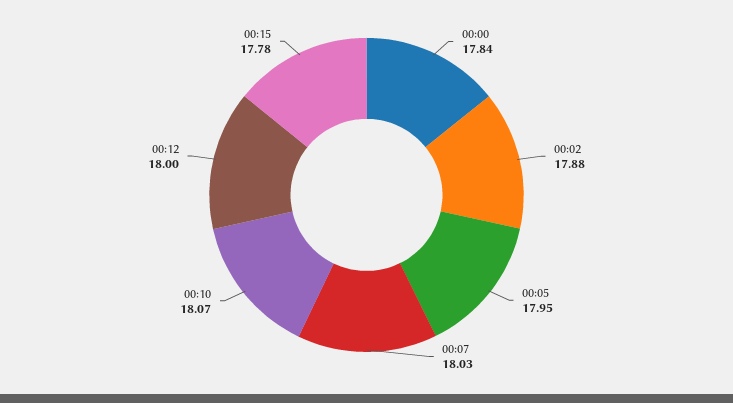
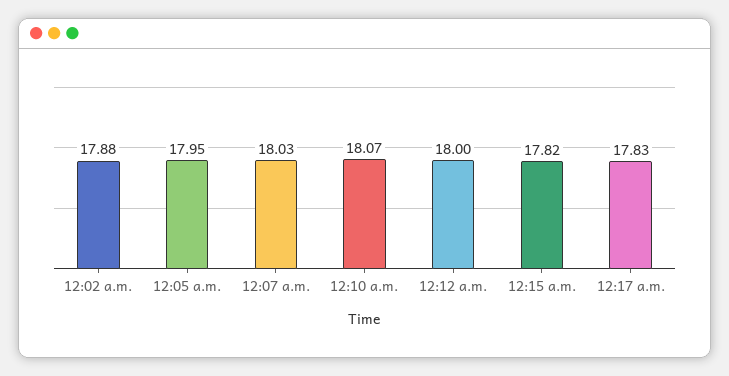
00:00: 17.84 -> none
00:15: 17.78 -> 17.82
12:17 a.m.: none -> 17.83

